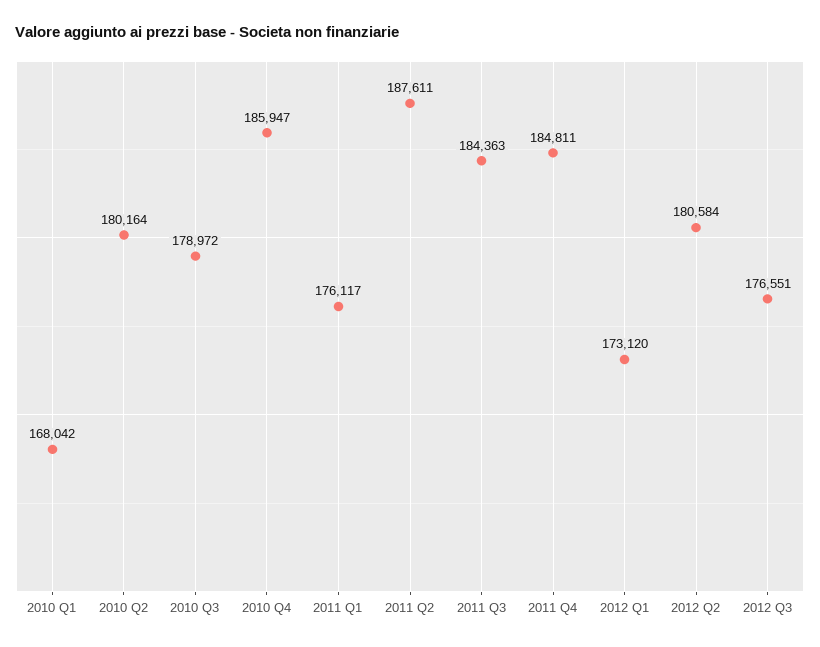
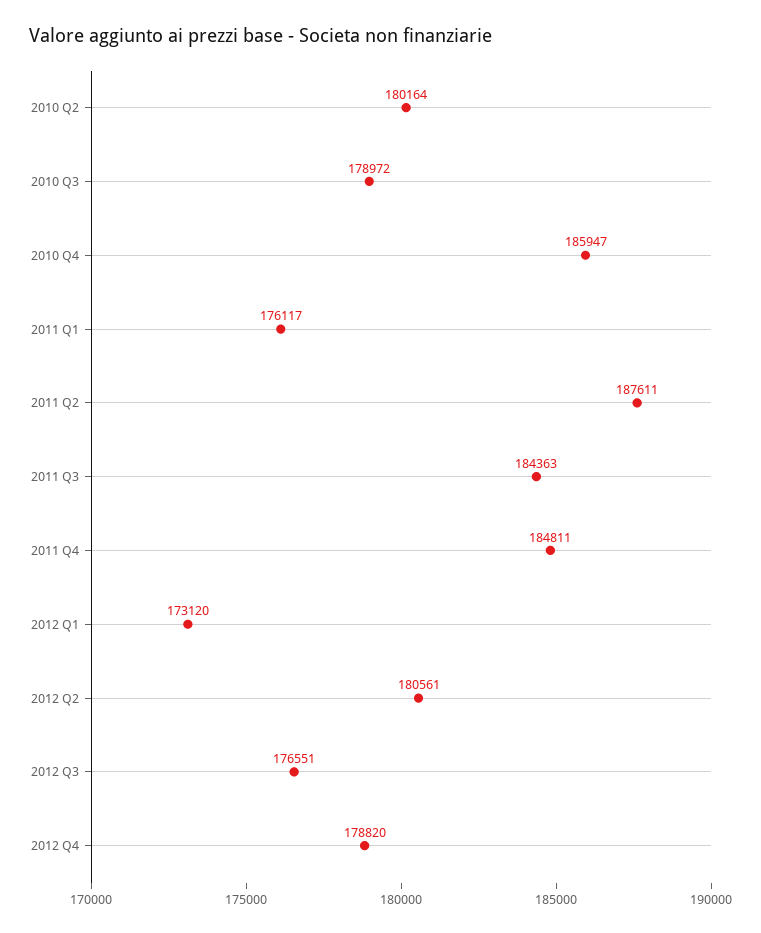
2010 Q1: 168042 -> none
2012 Q2: 180584 -> 180561
2012 Q4: none -> 178820

